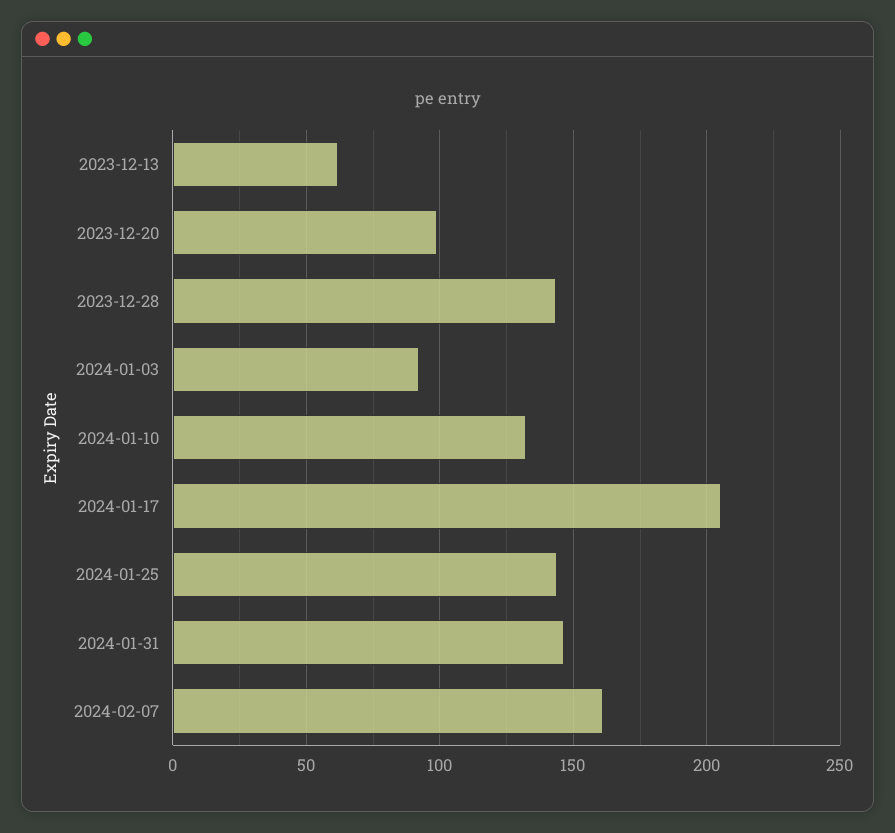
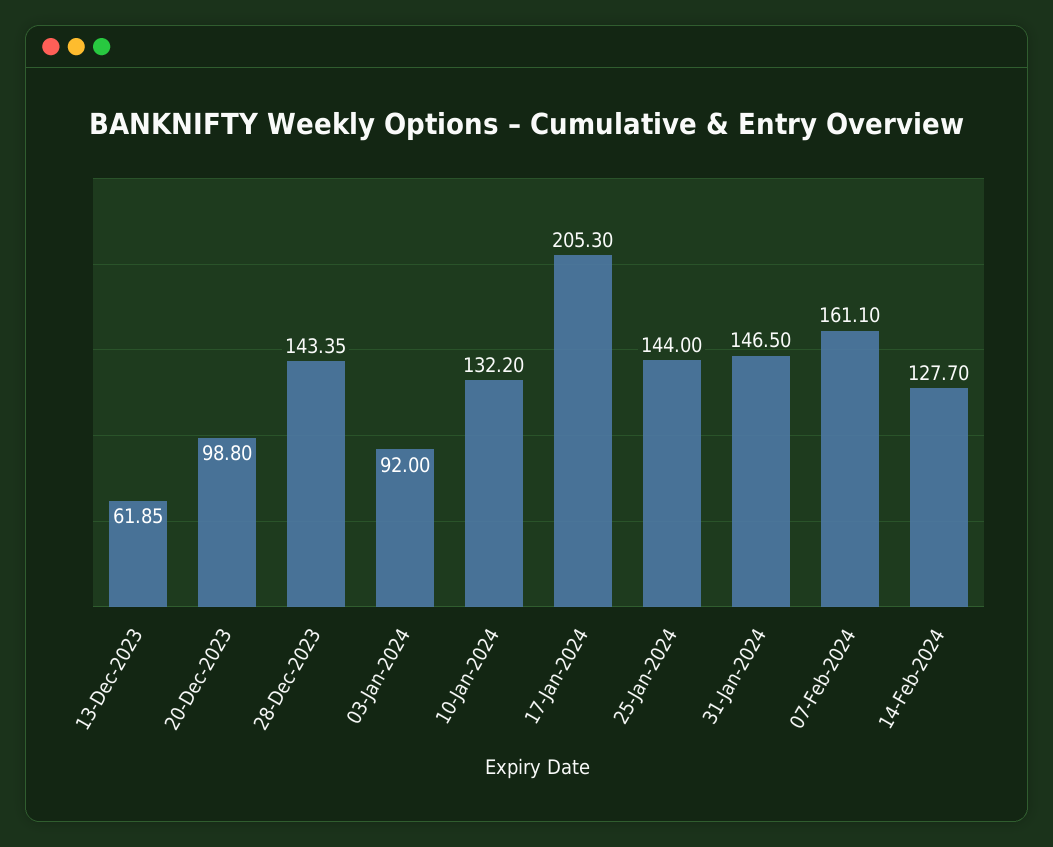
14-Feb-2024: none -> 127.7

